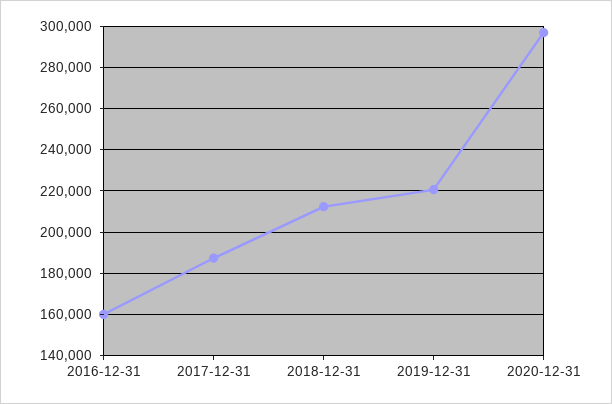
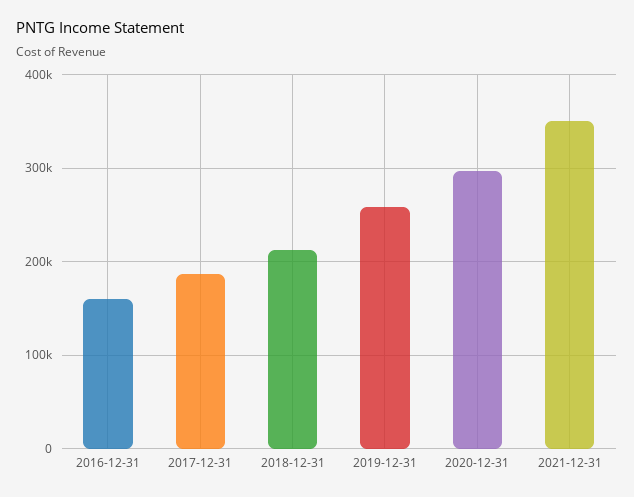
2019-12-31: 220000 -> 260000
2021-12-31: none -> 350000

